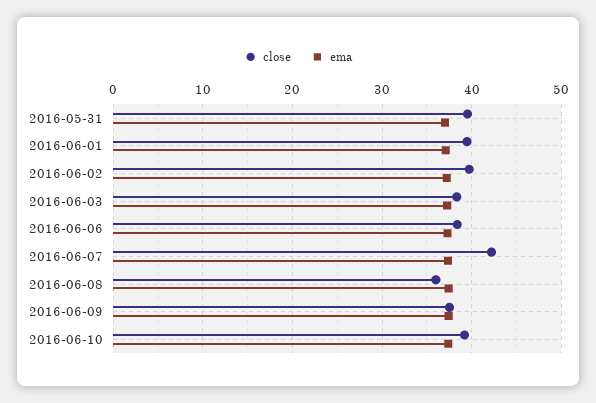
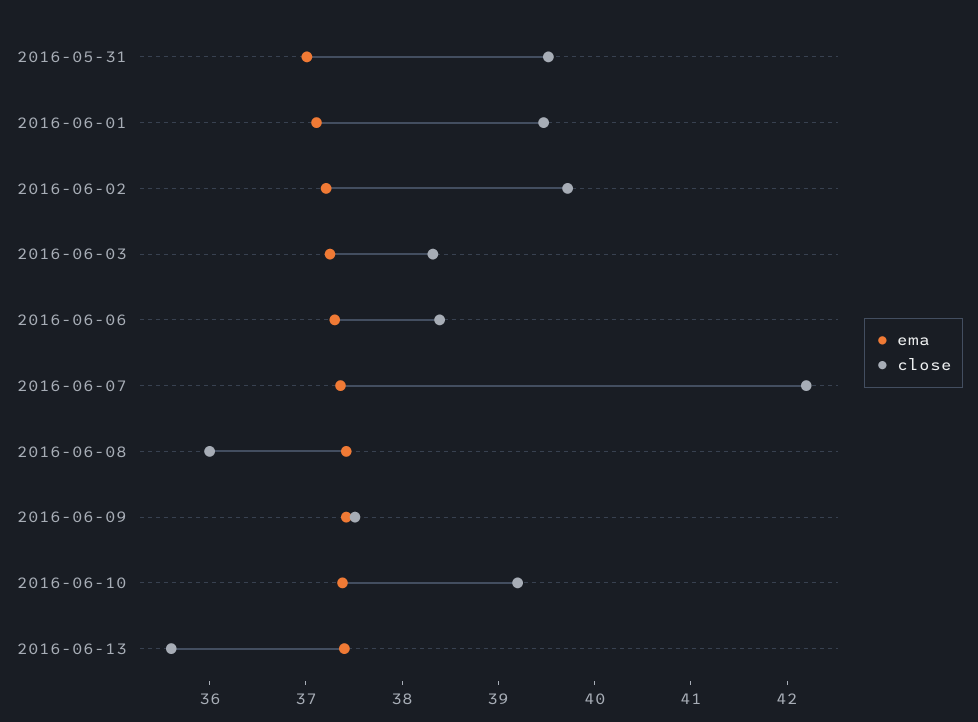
ema, 2016-06-13: none -> 37.4
close, 2016-06-13: none -> 35.6

